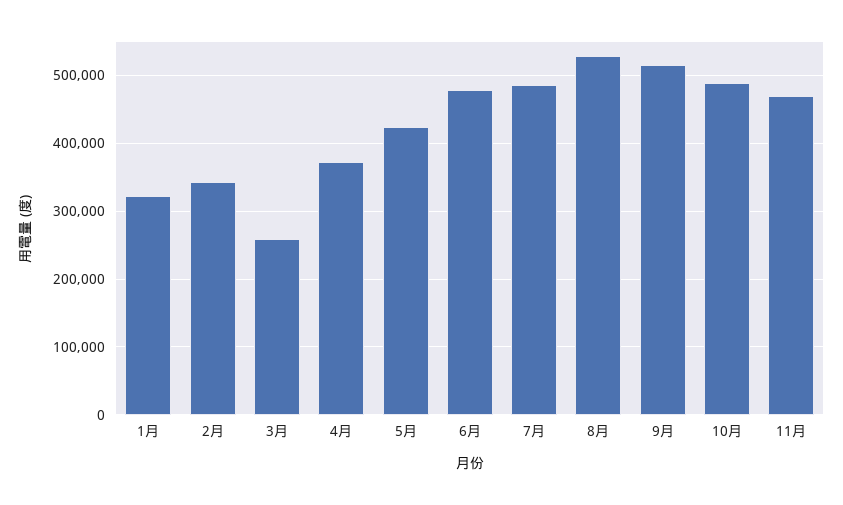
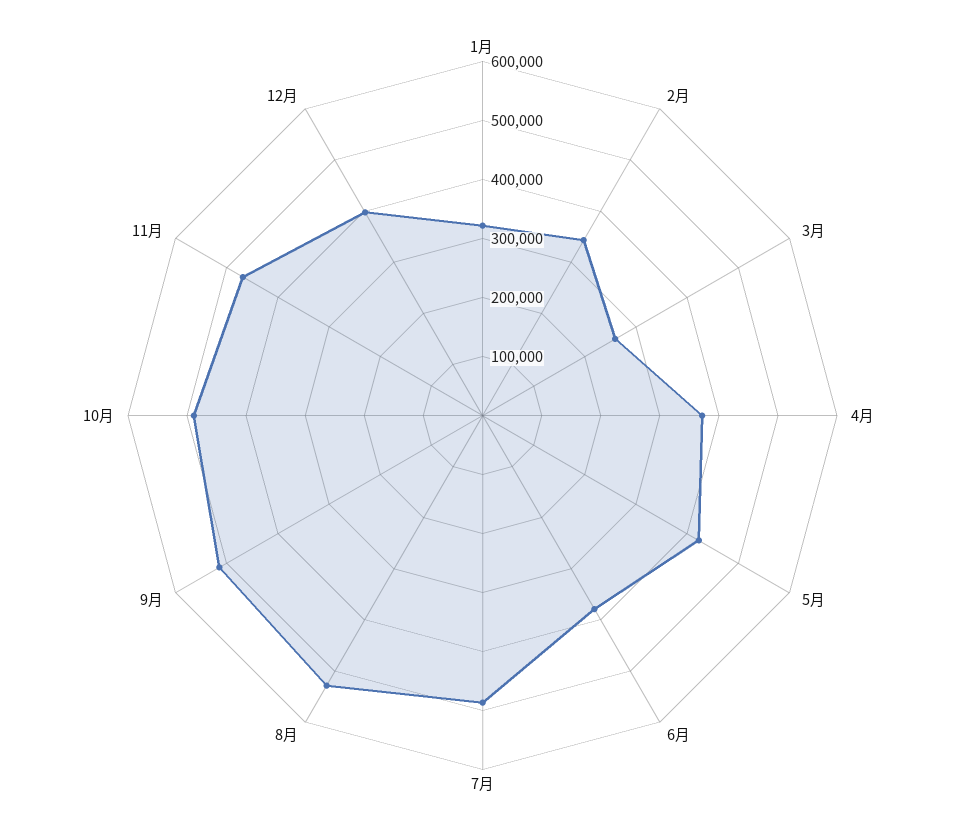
6月: 480000 -> 380000
12月: none -> 400000

